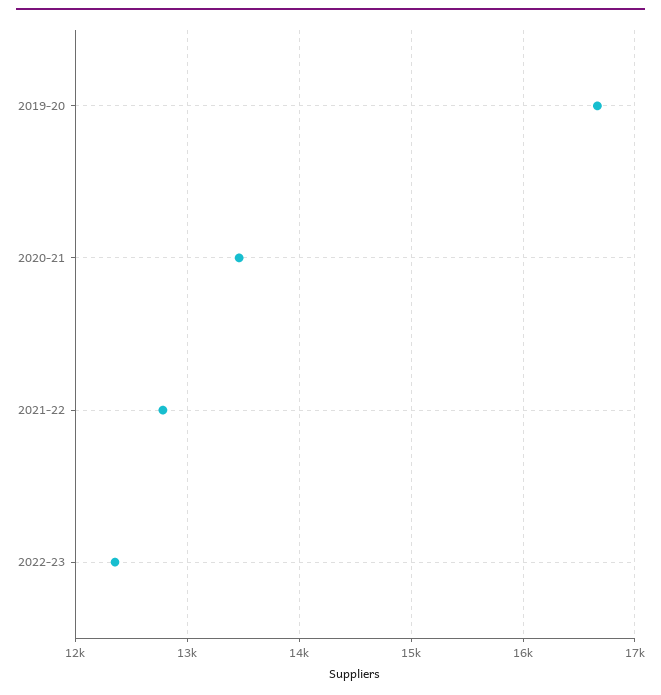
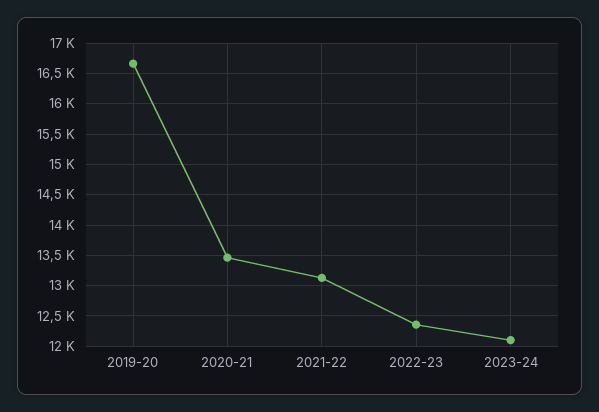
2021-22: 12800 -> 13100
2023-24: none -> 12100

